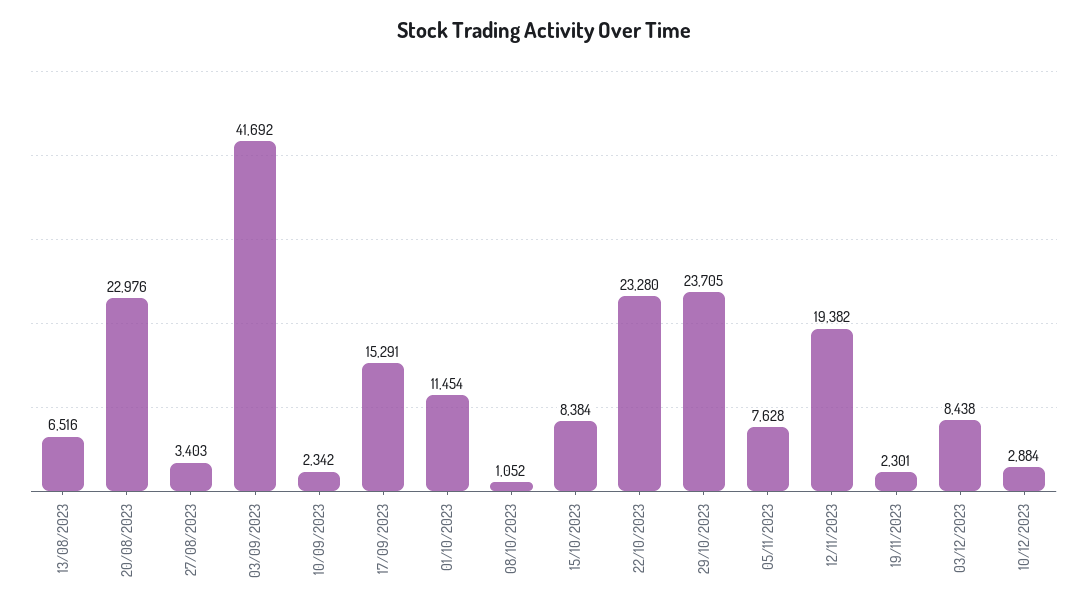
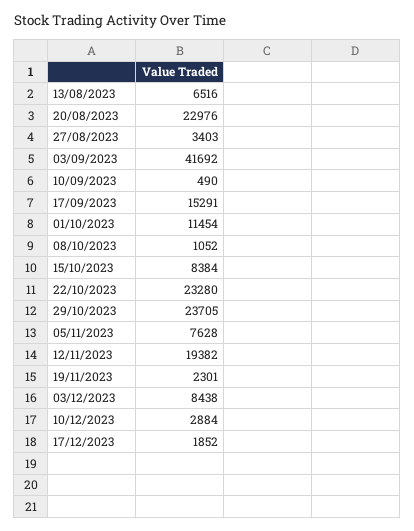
10/09/2023: 2342 -> 490
17/12/2023: none -> 1852

